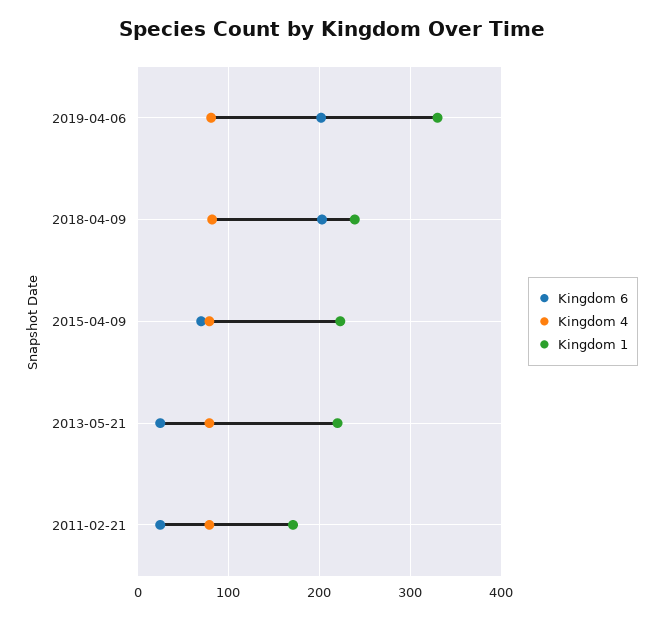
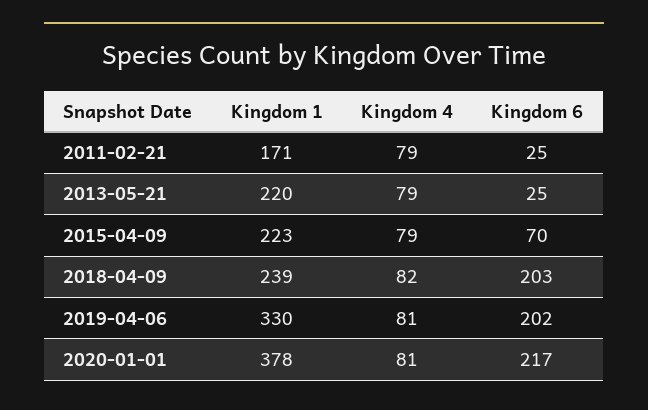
Kingdom 1, 2020-01-01: none -> 378
Kingdom 4, 2020-01-01: none -> 81
Kingdom 6, 2020-01-01: none -> 217

